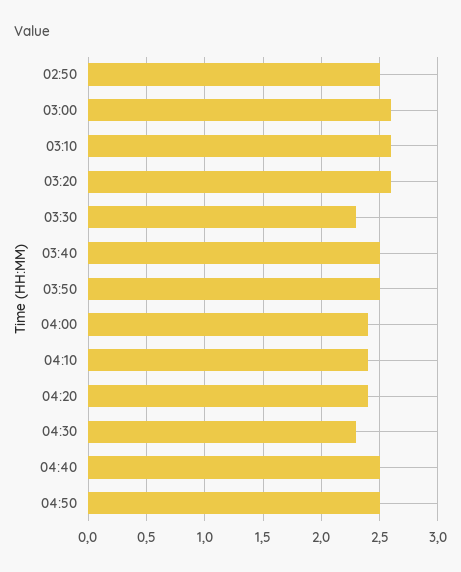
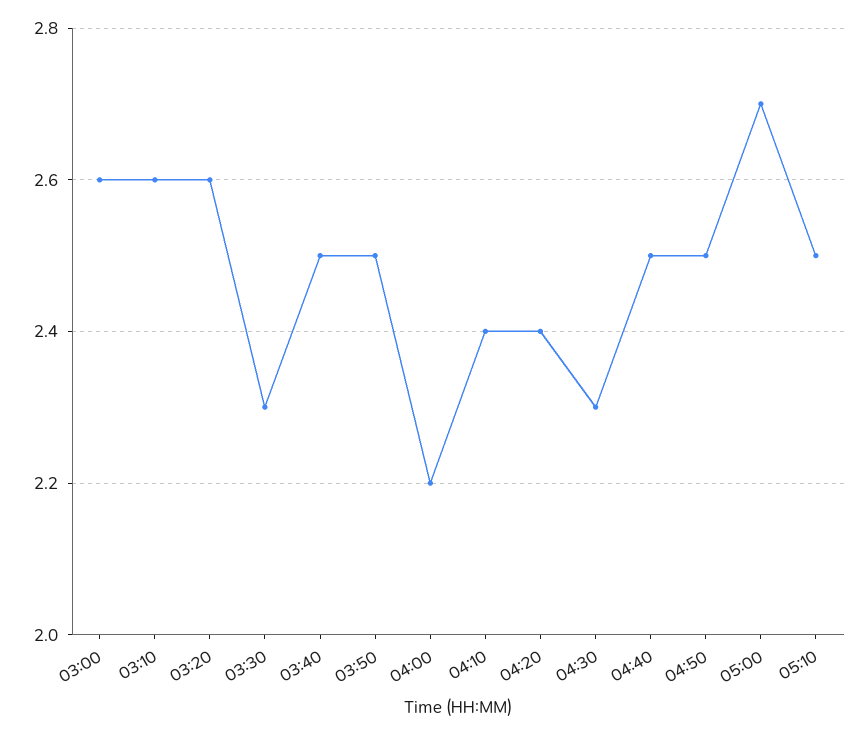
02:50: 2.5 -> none
04:00: 2.4 -> 2.2
05:00: none -> 2.7
05:10: none -> 2.5

